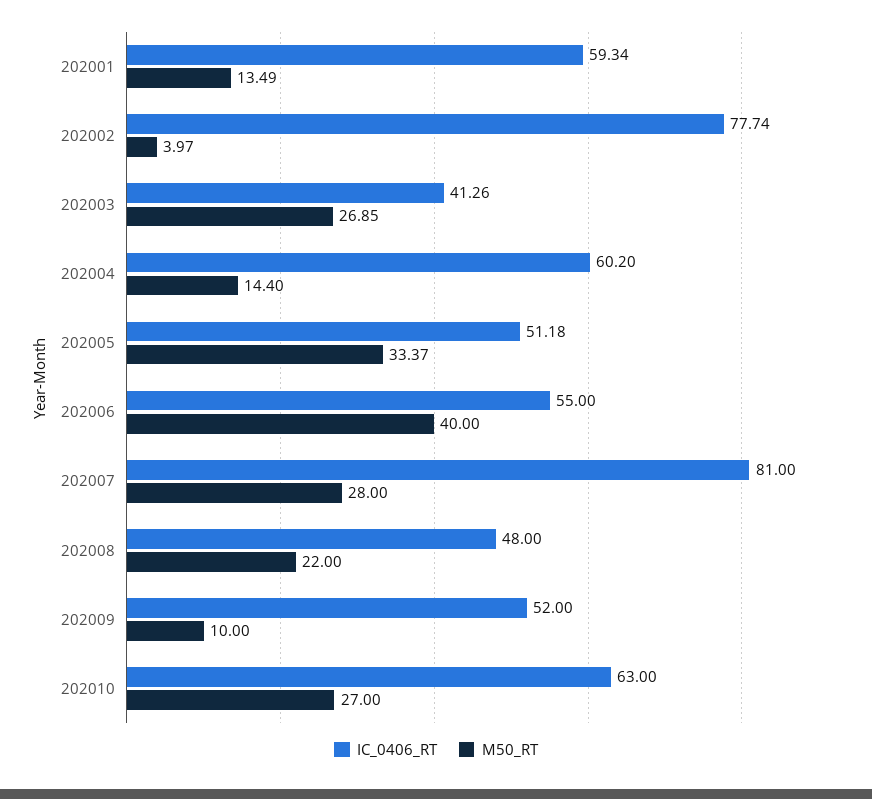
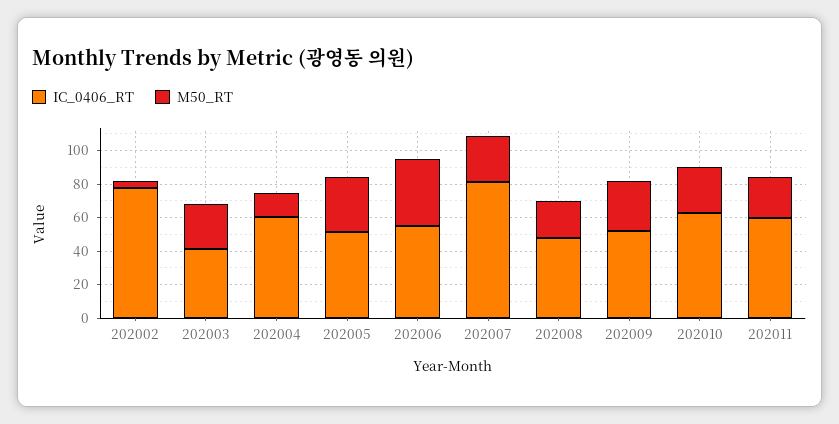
IC_0406_RT, 202001: 59.34 -> none
M50_RT, 202001: 13.49 -> none
M50_RT, 202009: 10 -> 30
IC_0406_RT, 202011: none -> 60
M50_RT, 202011: none -> 25

